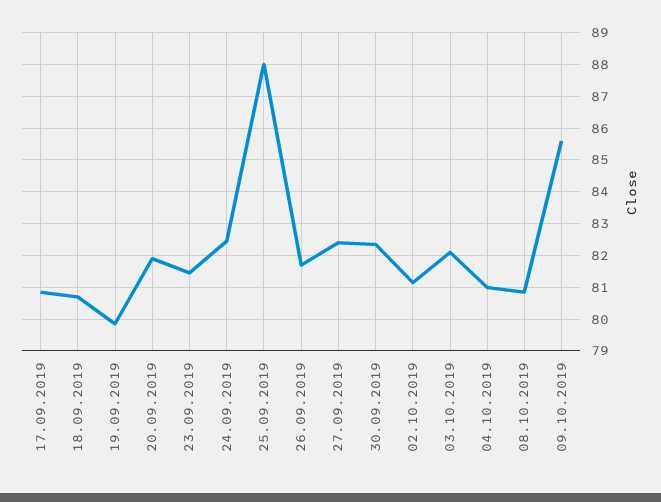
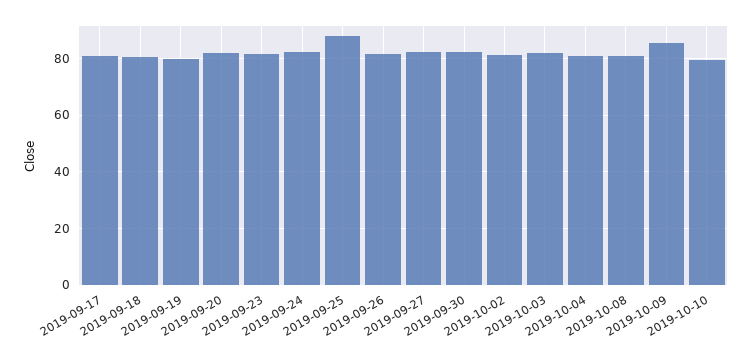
2019-10-10: none -> 80

